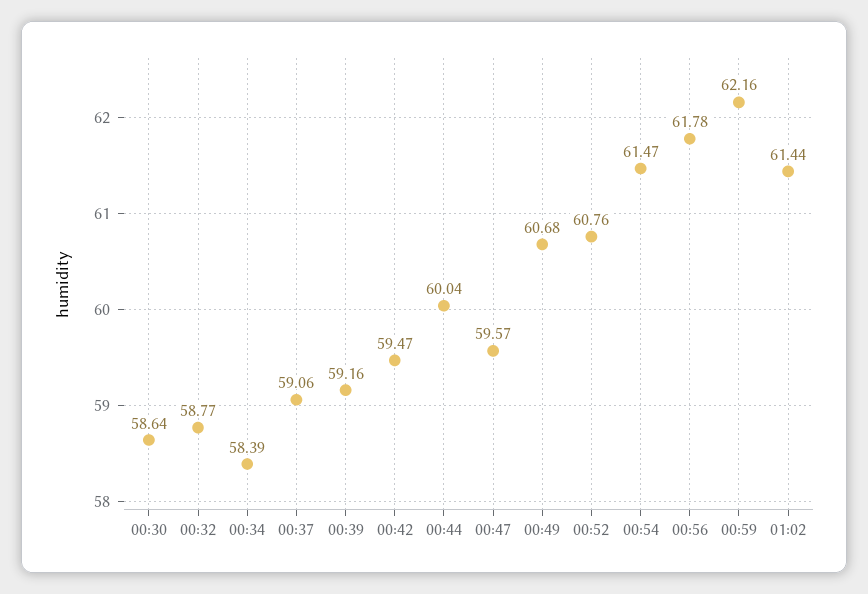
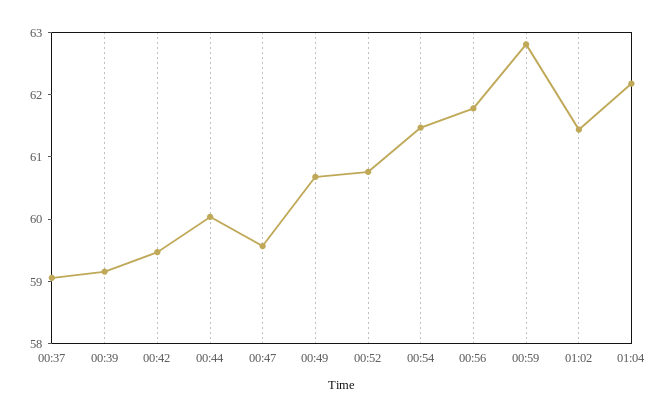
00:30: 58.64 -> none
00:32: 58.77 -> none
00:34: 58.39 -> none
00:59: 62.16 -> 62.8
01:04: none -> 62.2

